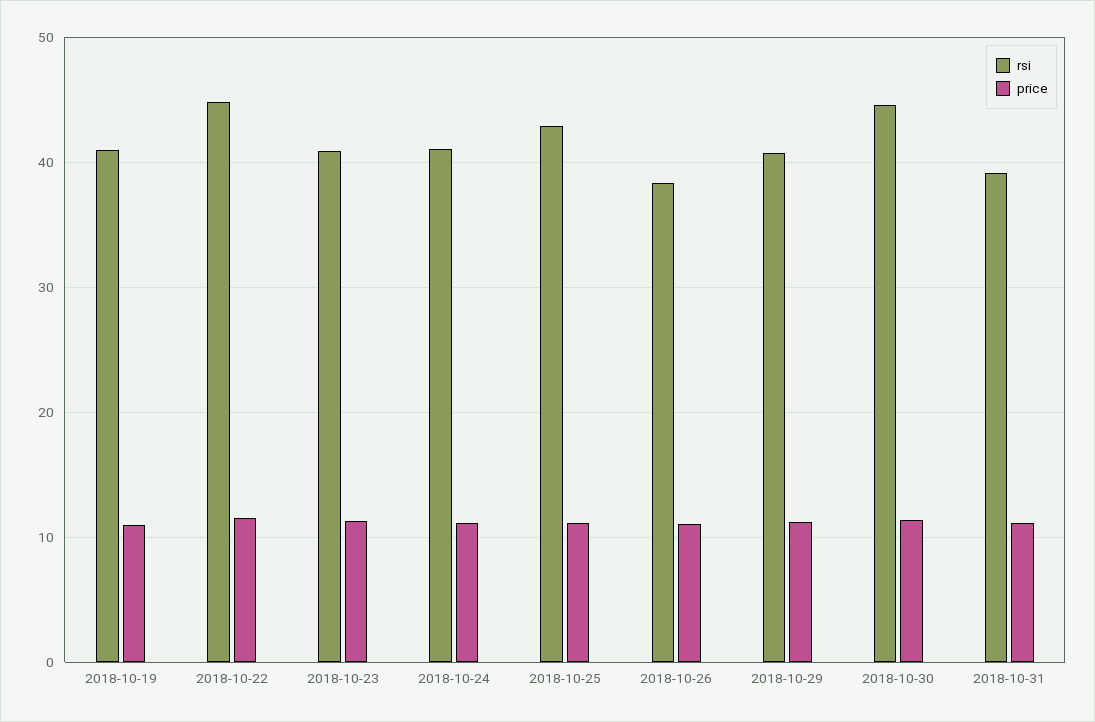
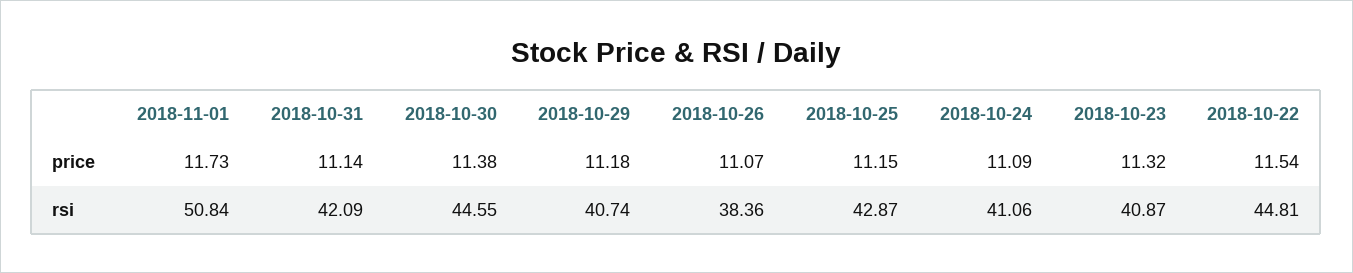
rsi, 2018-10-19: 41 -> none
price, 2018-10-19: 11 -> none
rsi, 2018-10-31: 39 -> 42.09
price, 2018-11-01: none -> 11.73
rsi, 2018-11-01: none -> 50.84

